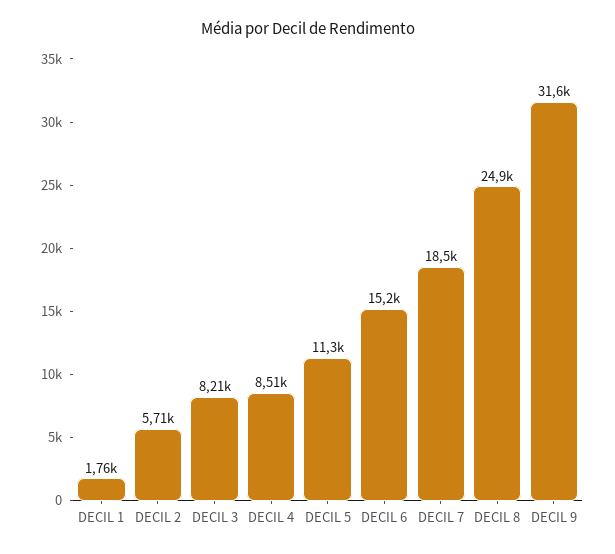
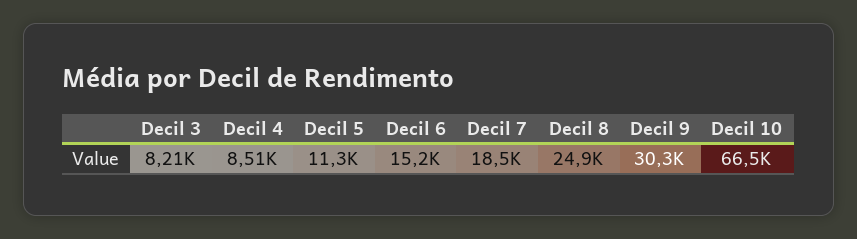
DECIL 1: 1760 -> none
DECIL 2: 5710 -> none
DECIL 9: 31600 -> 30300
Decil 10: none -> 66500

